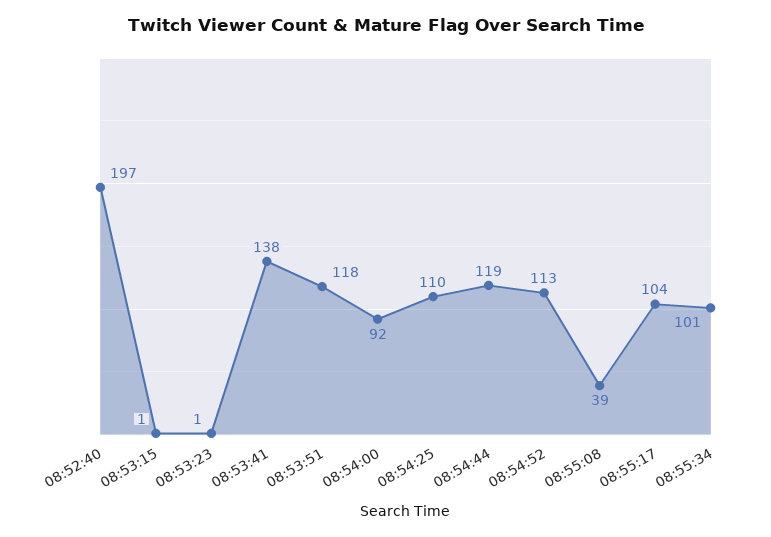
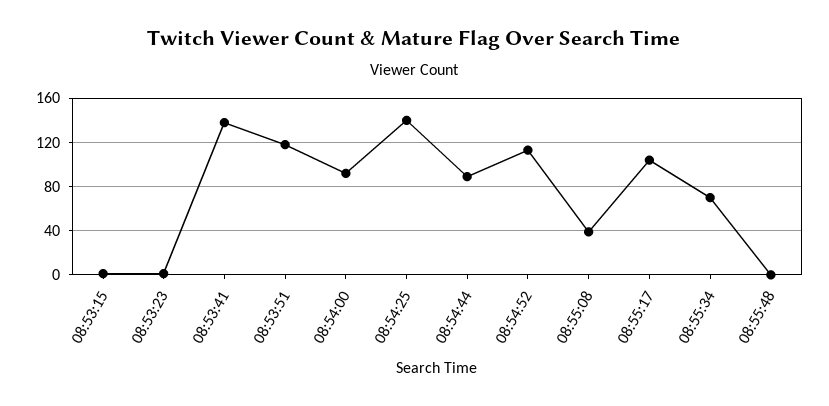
08:52:40: 197 -> none
08:54:25: 110 -> 140
08:54:44: 119 -> 90
08:55:34: 101 -> 70
08:55:48: none -> 0

